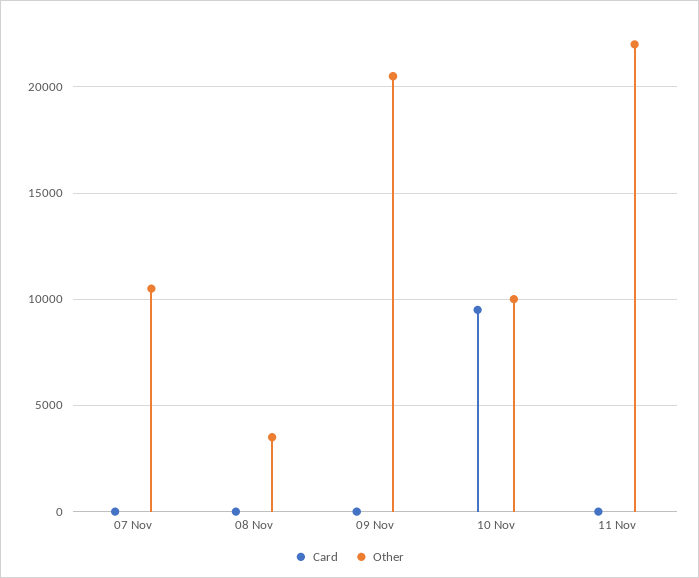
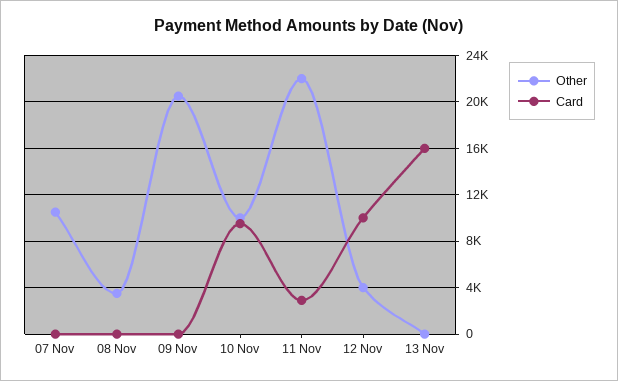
Card, 11 Nov: 0 -> 3000
Other, 12 Nov: none -> 4000
Card, 12 Nov: none -> 10000
Other, 13 Nov: none -> 0
Card, 13 Nov: none -> 16000

